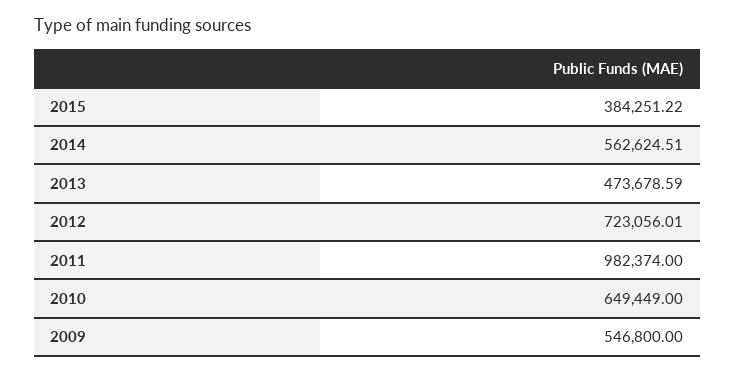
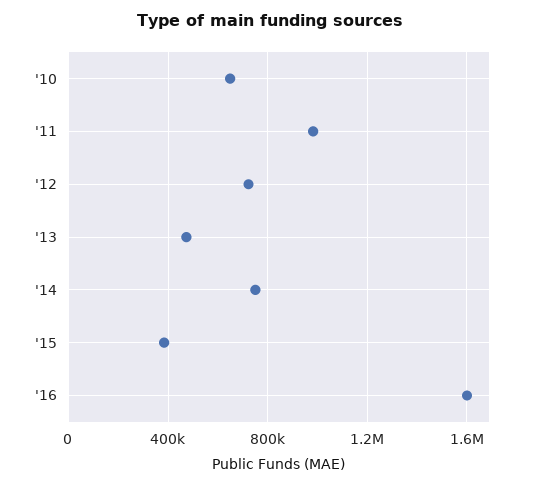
2014: 562624.51 -> 750000
2009: 546800 -> none
'16: none -> 1600000

